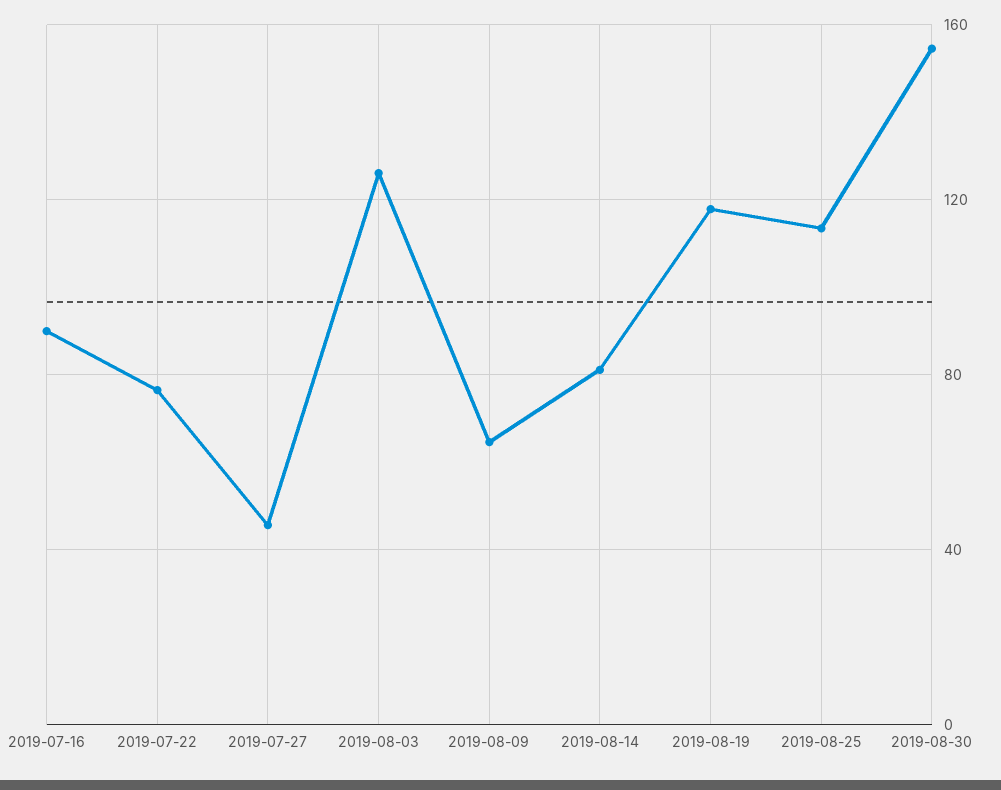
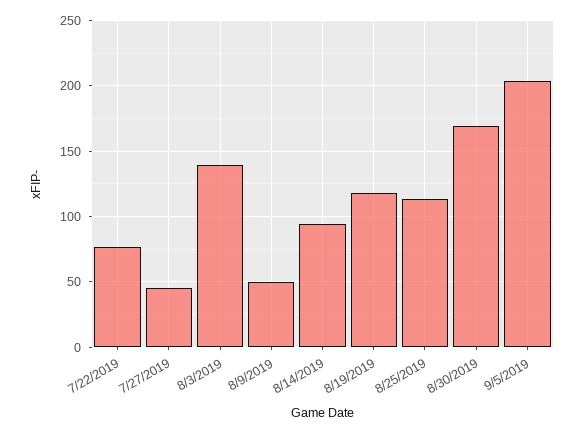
2019-07-16: 90 -> none
2019-08-03: 125 -> 140
2019-08-09: 65 -> 50
2019-08-14: 80 -> 95
2019-08-30: 155 -> 170
9/5/2019: none -> 205

